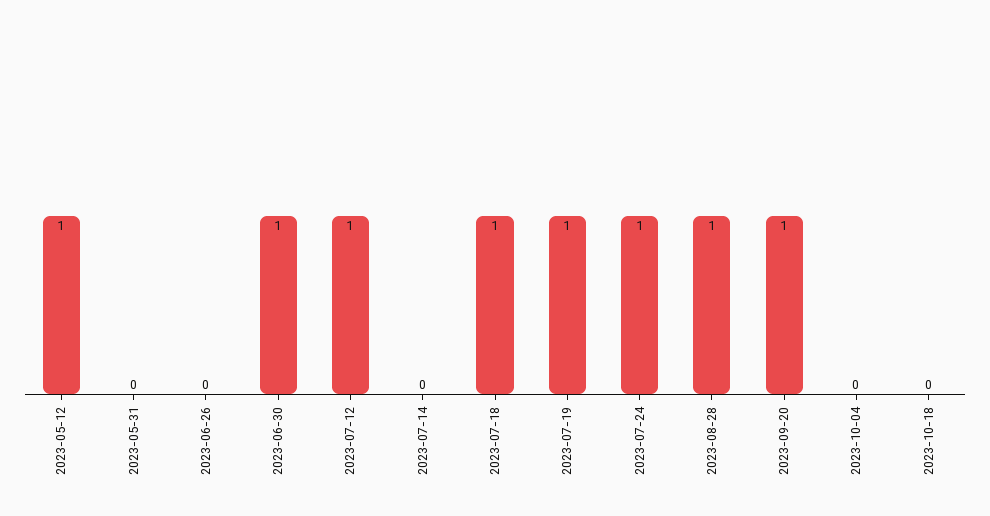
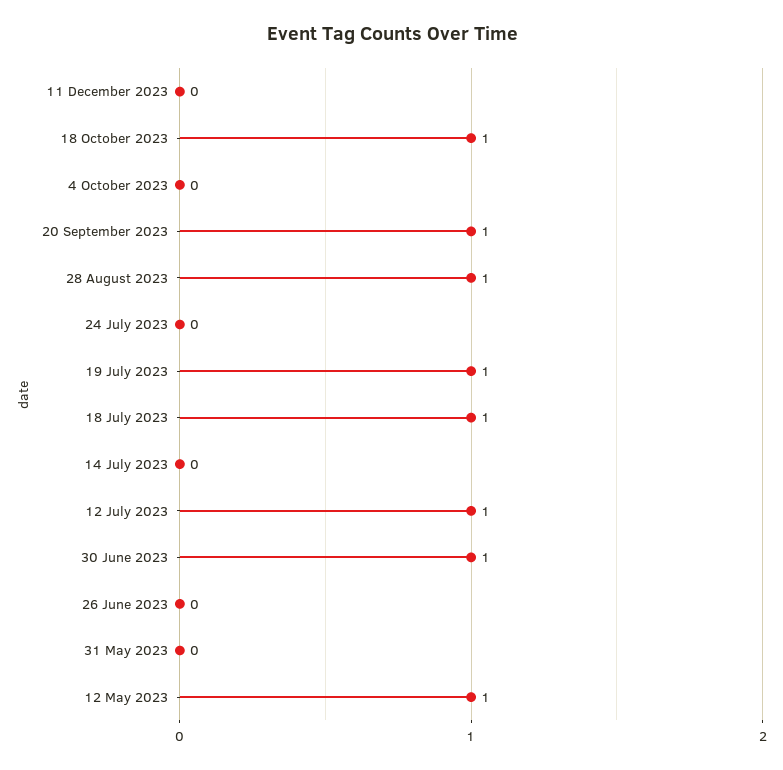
2023-07-24: 1 -> 0
2023-10-18: 0 -> 1
11 December 2023: none -> 0

